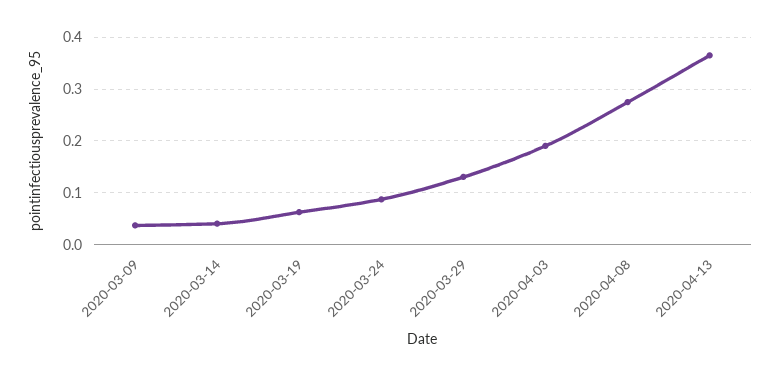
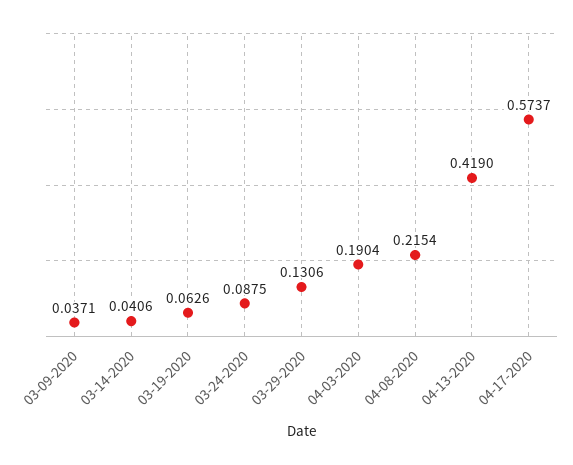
2020-04-08: 0.28 -> 0.2154
2020-04-13: 0.36 -> 0.419
04-17-2020: none -> 0.5737

